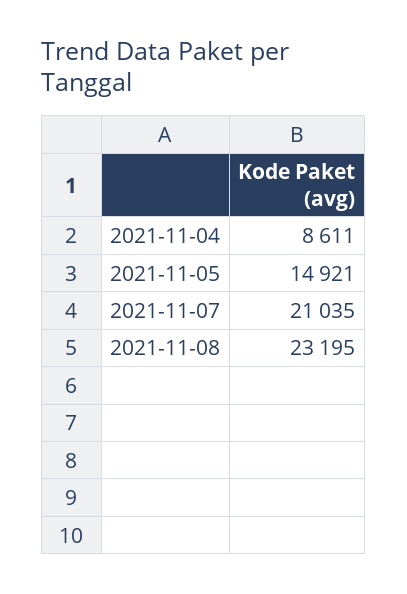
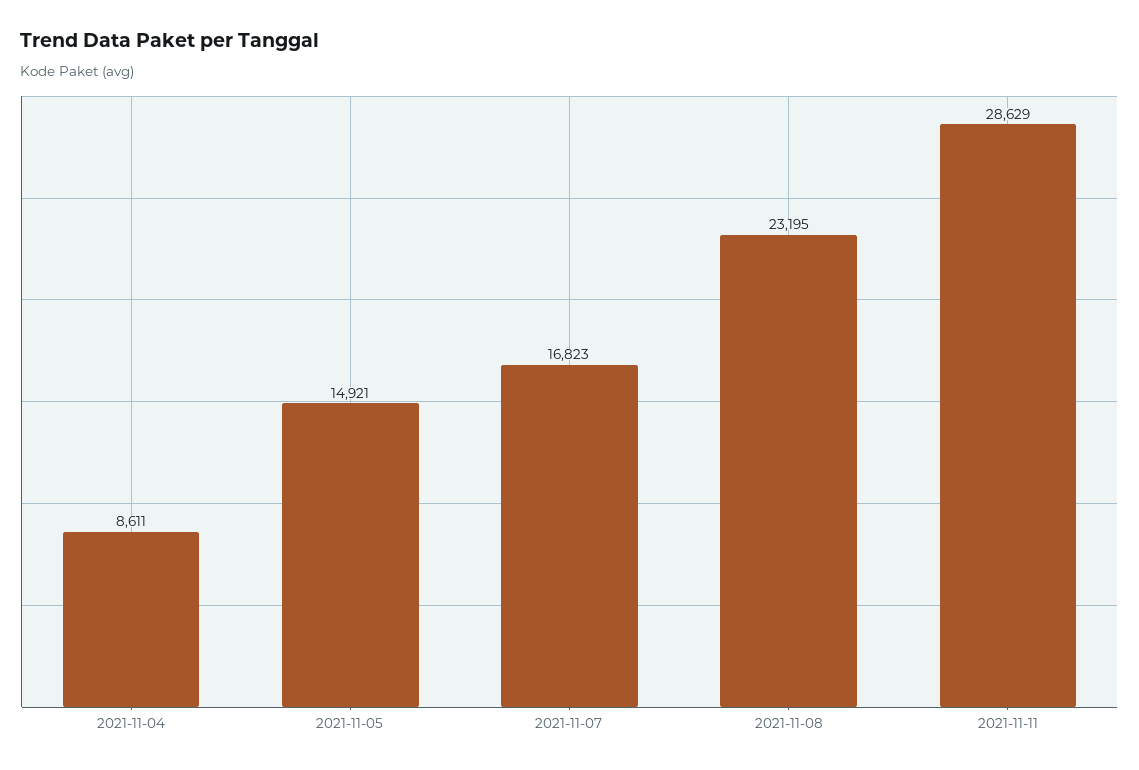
2021-11-07: 21035 -> 16823
2021-11-11: none -> 28629

